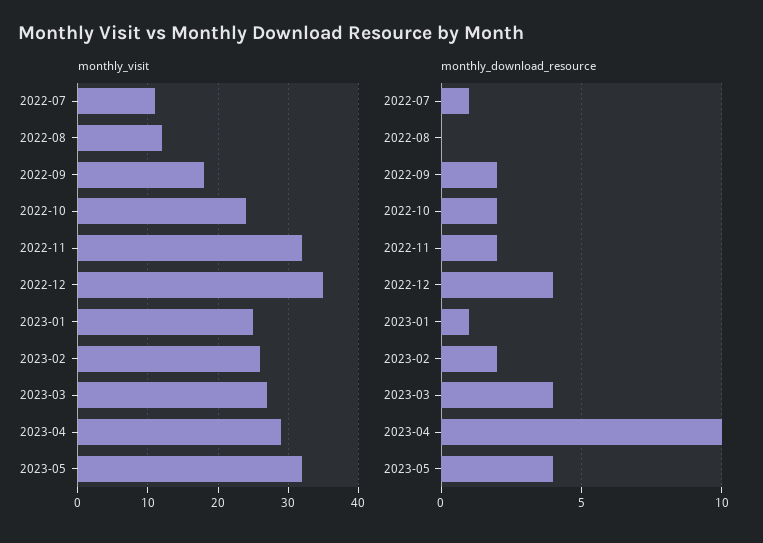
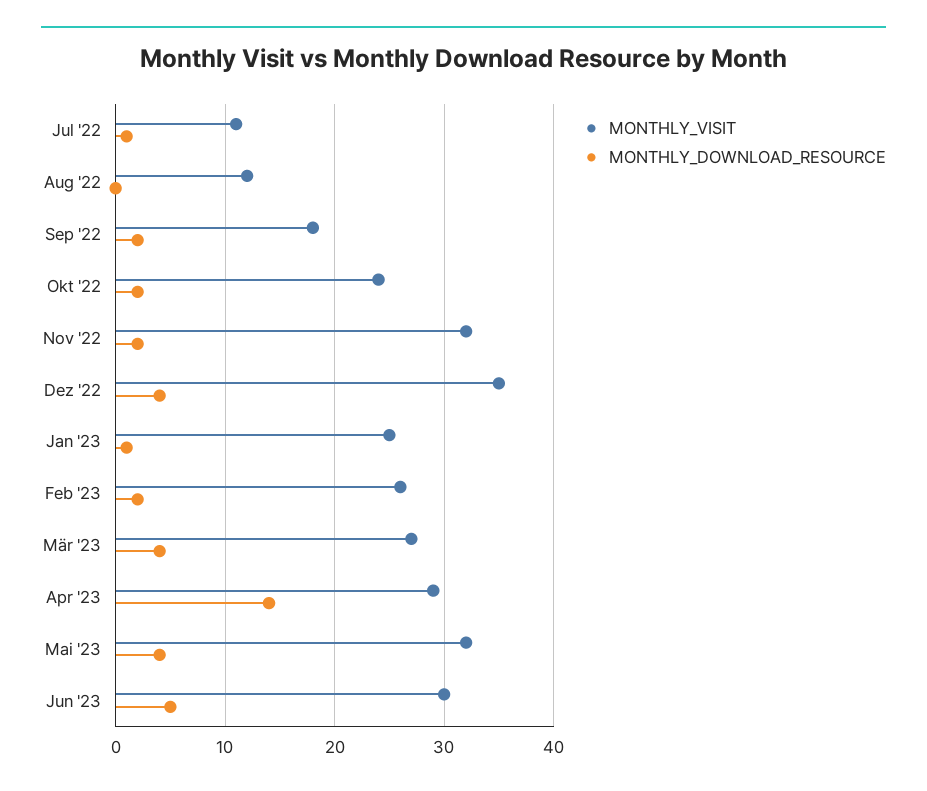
monthly_download_resource, 2023-04: 10 -> 14
monthly_visit, Jun '23: none -> 30
monthly_download_resource, Jun '23: none -> 5

